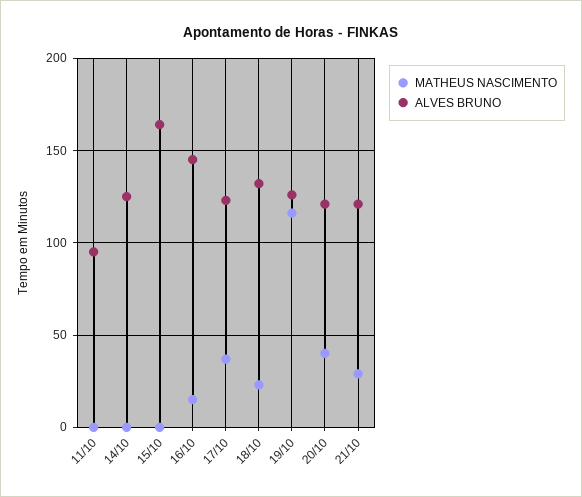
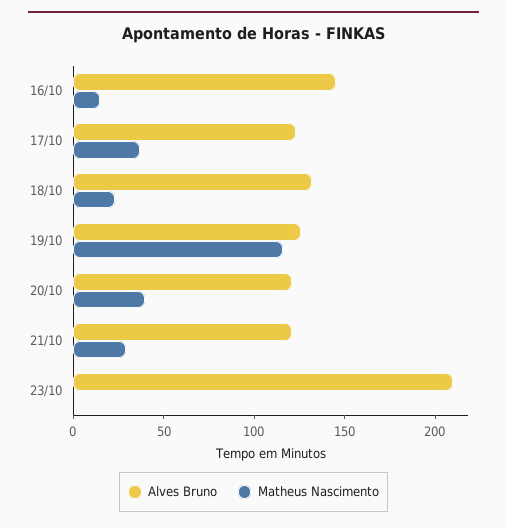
MATHEUS NASCIMENTO, 11/10: 0 -> none
ALVES BRUNO, 11/10: 95 -> none
MATHEUS NASCIMENTO, 14/10: 0 -> none
ALVES BRUNO, 14/10: 125 -> none
MATHEUS NASCIMENTO, 15/10: 0 -> none
ALVES BRUNO, 15/10: 165 -> none
ALVES BRUNO, 23/10: none -> 210
MATHEUS NASCIMENTO, 23/10: none -> 0

